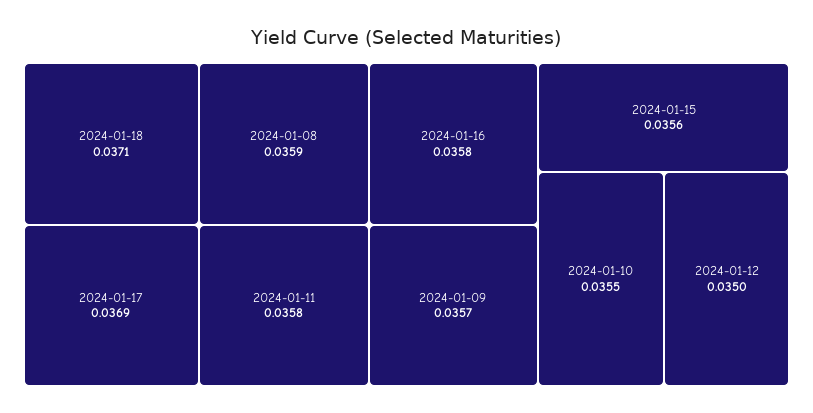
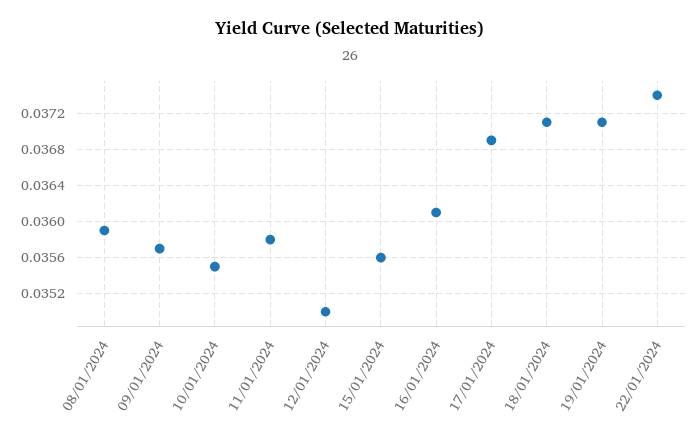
2024-01-16: 0.0358 -> 0.0361
19/01/2024: none -> 0.0371
22/01/2024: none -> 0.0374

